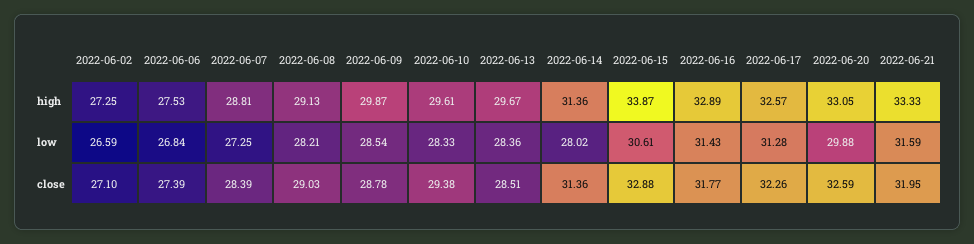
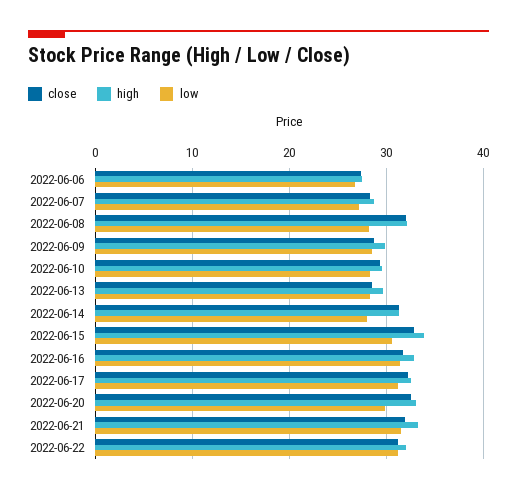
high, 2022-06-02: 27.25 -> none
high, 2022-06-08: 29.13 -> 32
low, 2022-06-02: 26.59 -> none
close, 2022-06-02: 27.1 -> none
close, 2022-06-08: 29.03 -> 32
close, 2022-06-22: none -> 31
high, 2022-06-22: none -> 32
low, 2022-06-22: none -> 31

